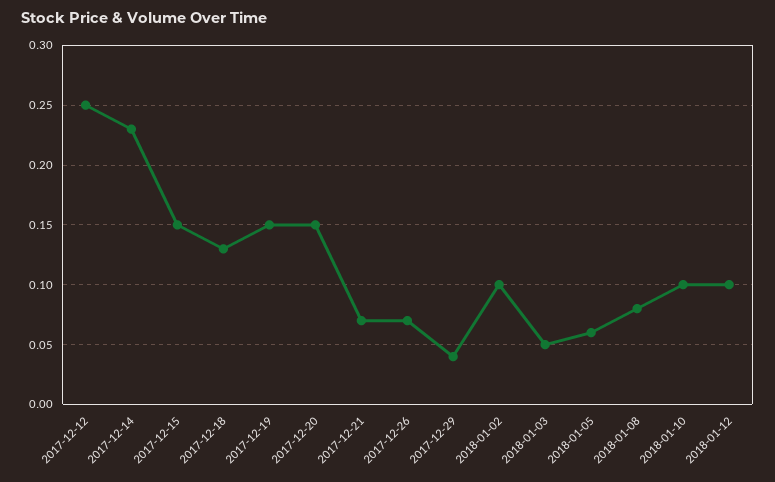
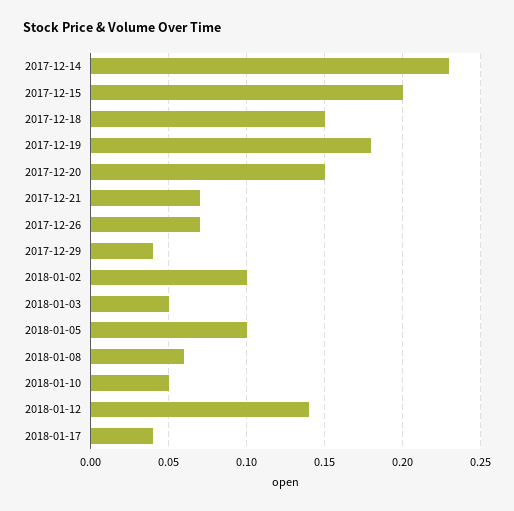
2017-12-12: 0.25 -> none
2017-12-15: 0.15 -> 0.2
2017-12-18: 0.13 -> 0.15
2017-12-19: 0.15 -> 0.18
2018-01-05: 0.06 -> 0.1
2018-01-08: 0.08 -> 0.06
2018-01-10: 0.1 -> 0.05
2018-01-12: 0.1 -> 0.14
2018-01-17: none -> 0.04

